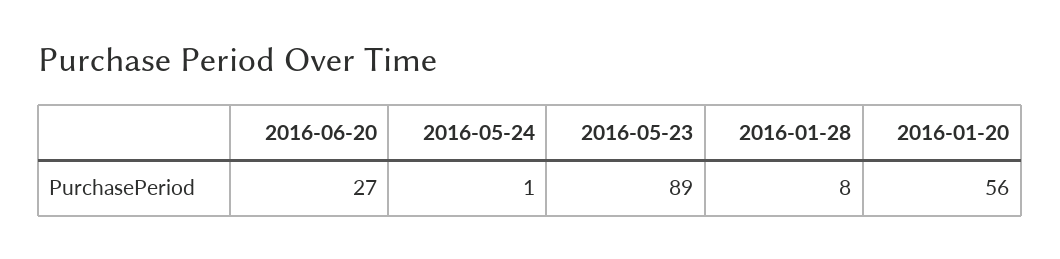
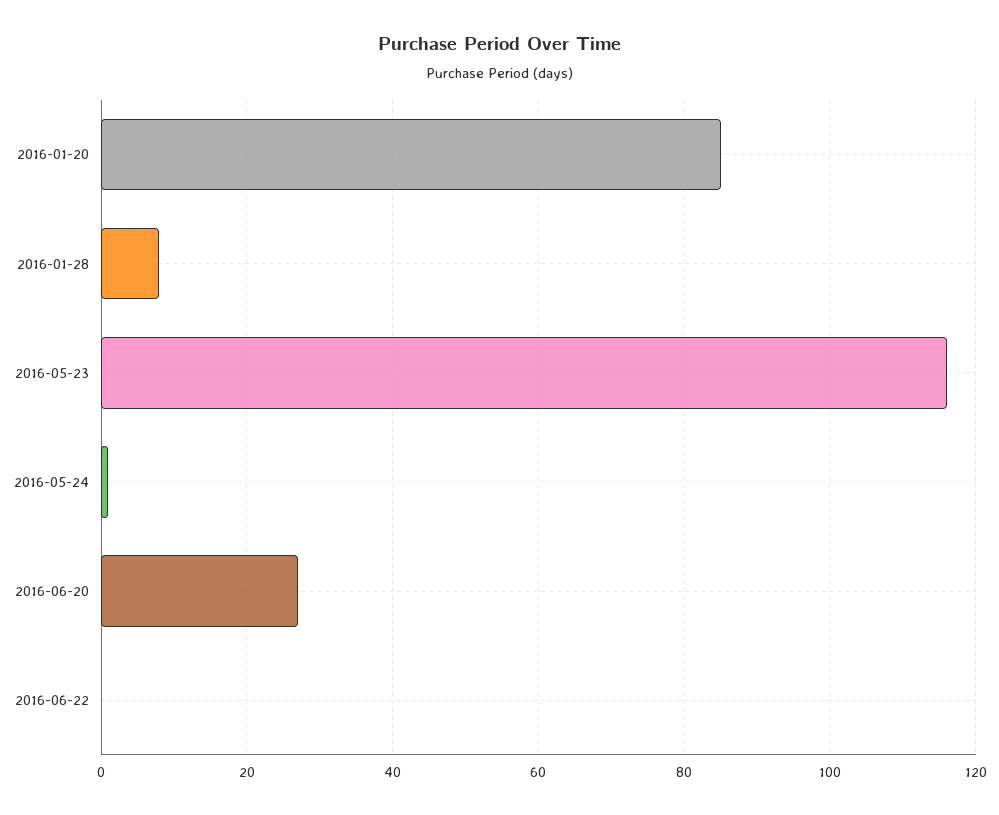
2016-05-23: 89 -> 115
2016-01-20: 56 -> 85
2016-06-22: none -> 0

